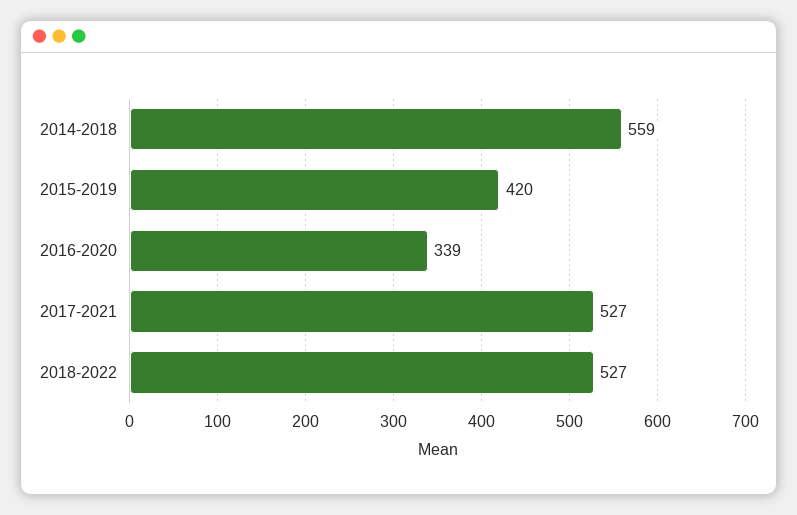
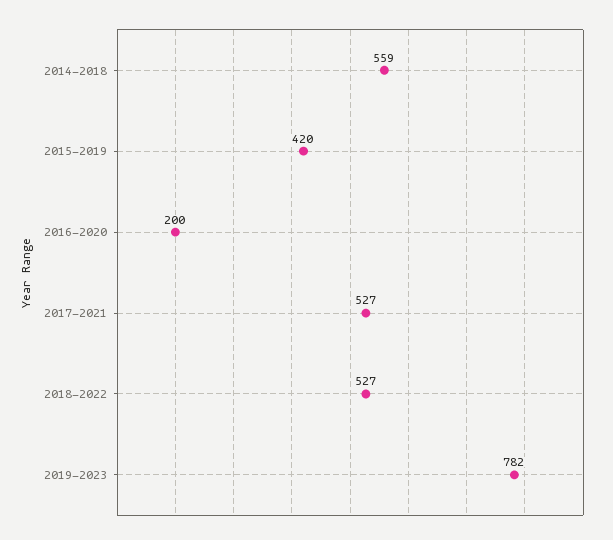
2016-2020: 339 -> 200
2019-2023: none -> 782

